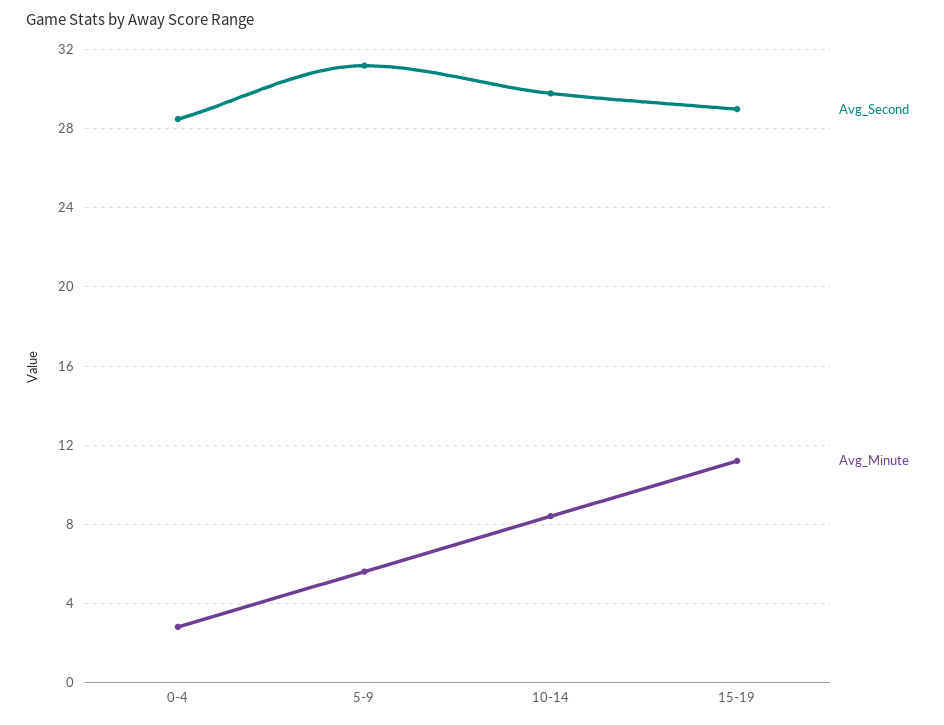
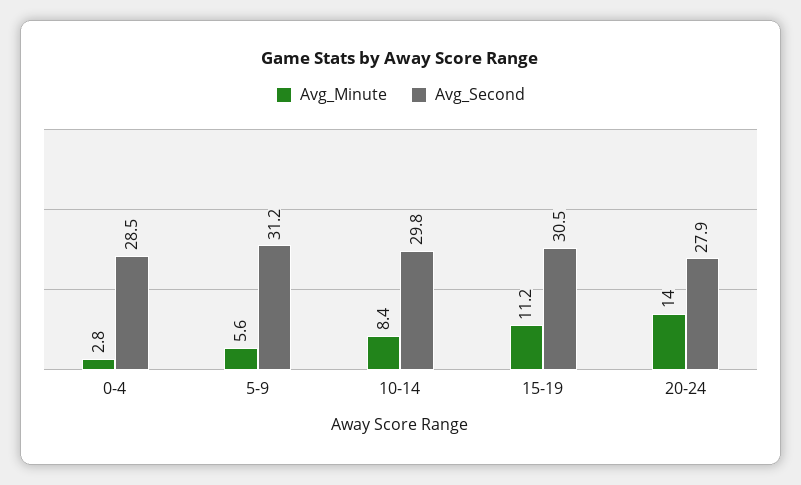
Avg_Second, 15-19: 29 -> 30.5
Avg_Minute, 20-24: none -> 14
Avg_Second, 20-24: none -> 27.9

